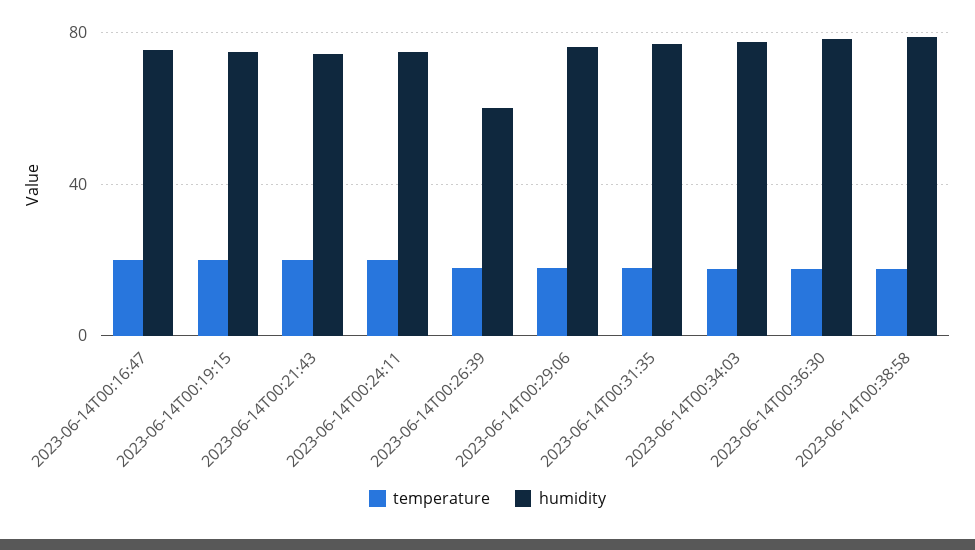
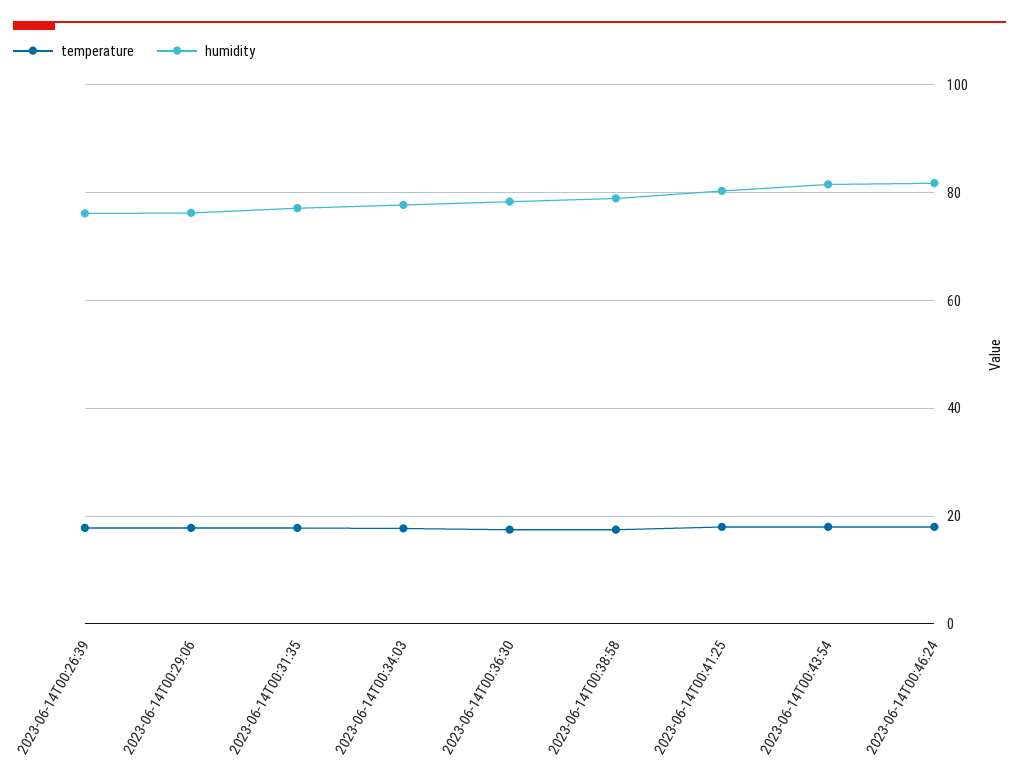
temperature, 2023-06-14T00:16:47: 20 -> none
humidity, 2023-06-14T00:16:47: 75 -> none
temperature, 2023-06-14T00:19:15: 20 -> none
humidity, 2023-06-14T00:19:15: 75 -> none
temperature, 2023-06-14T00:21:43: 20 -> none
humidity, 2023-06-14T00:21:43: 75 -> none
temperature, 2023-06-14T00:24:11: 20 -> none
humidity, 2023-06-14T00:24:11: 75 -> none
humidity, 2023-06-14T00:26:39: 60 -> 76
temperature, 2023-06-14T00:41:25: none -> 18
humidity, 2023-06-14T00:41:25: none -> 80
temperature, 2023-06-14T00:43:54: none -> 18
humidity, 2023-06-14T00:43:54: none -> 82
temperature, 2023-06-14T00:46:24: none -> 18
humidity, 2023-06-14T00:46:24: none -> 82

